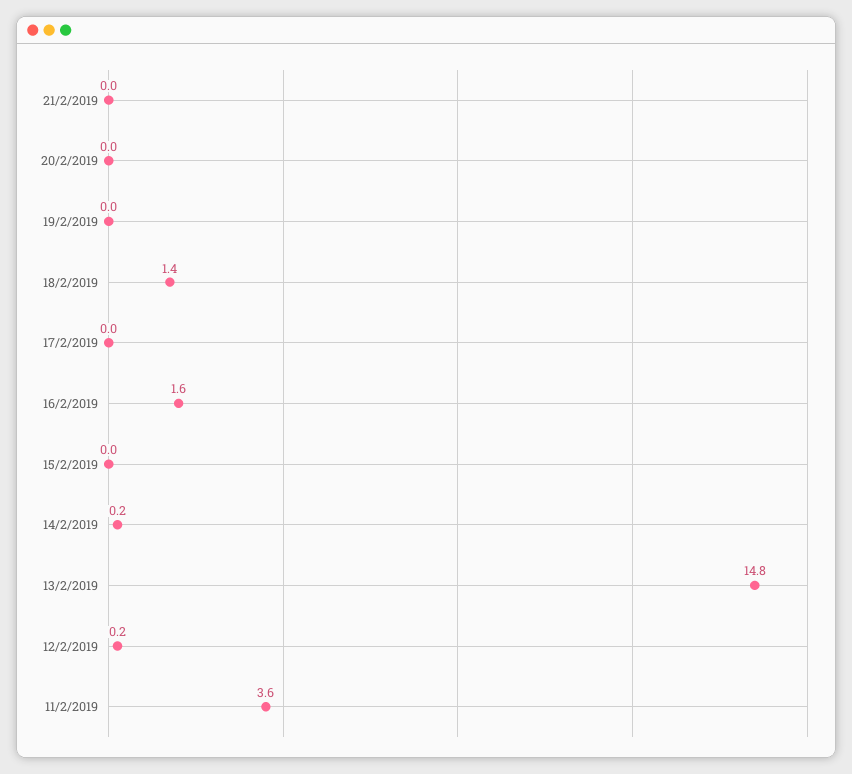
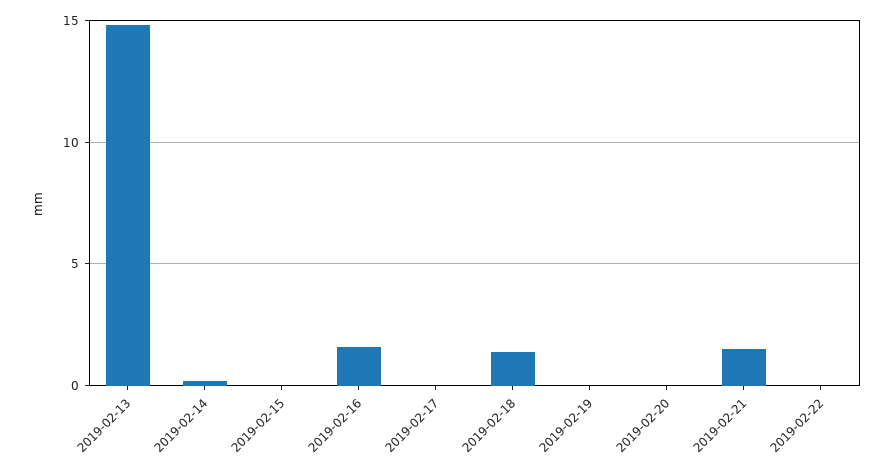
21/2/2019: 0 -> 1.5
12/2/2019: 0.2 -> none
11/2/2019: 3.6 -> none
2019-02-22: none -> 0

